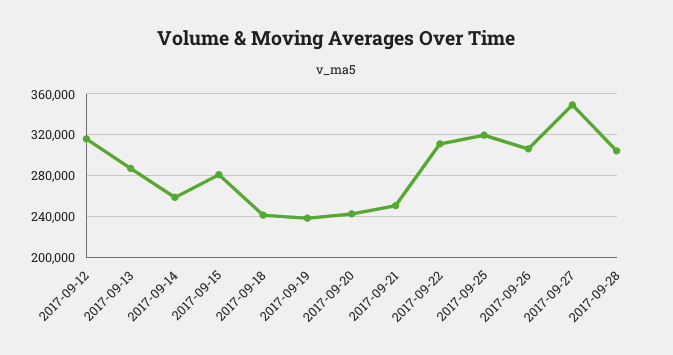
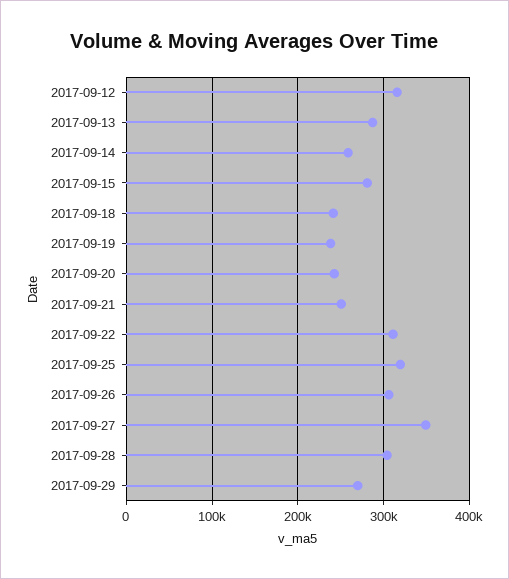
2017-09-29: none -> 270000

